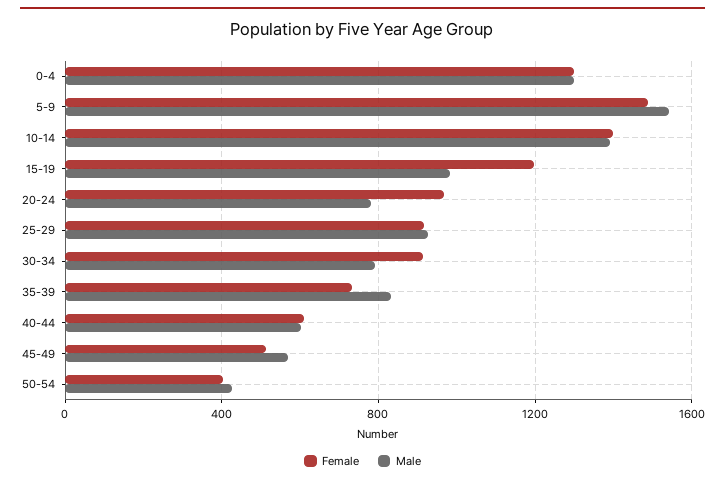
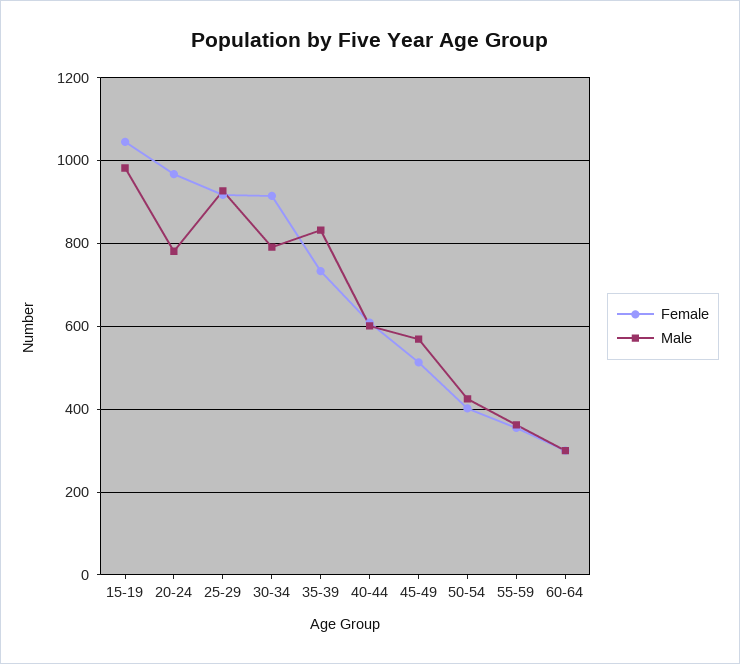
Female, 0-4: 1300 -> none
Male, 0-4: 1300 -> none
Female, 5-9: 1500 -> none
Male, 5-9: 1550 -> none
Female, 10-14: 1400 -> none
Male, 10-14: 1400 -> none
Female, 15-19: 1200 -> 1040
Female, 55-59: none -> 360
Male, 55-59: none -> 360
Female, 60-64: none -> 300
Male, 60-64: none -> 300

